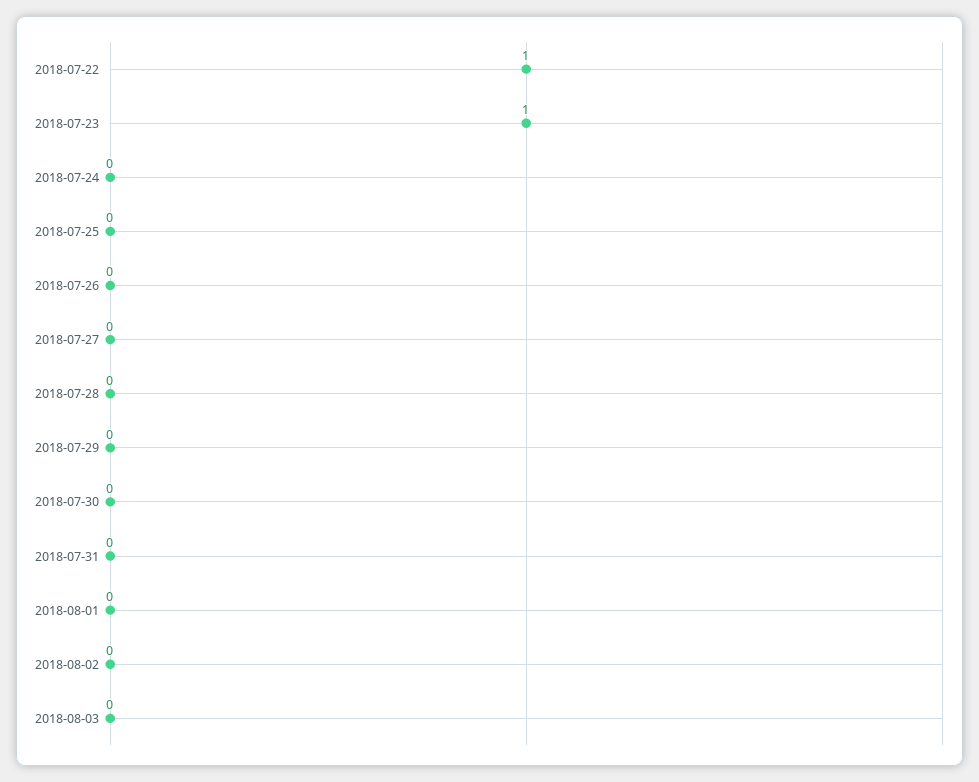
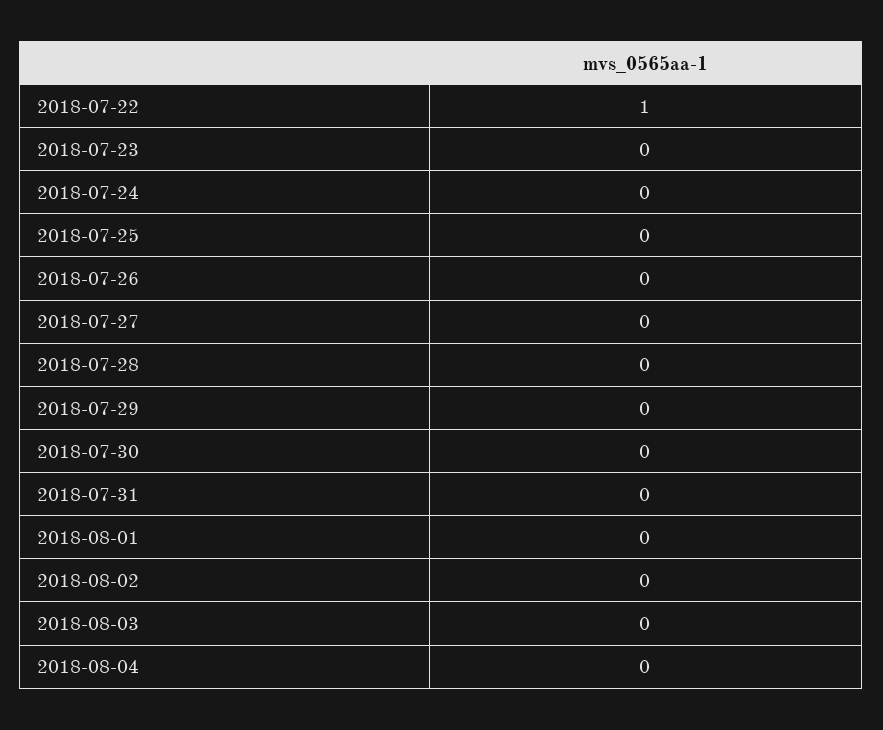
2018-07-23: 1 -> 0
2018-08-04: none -> 0

